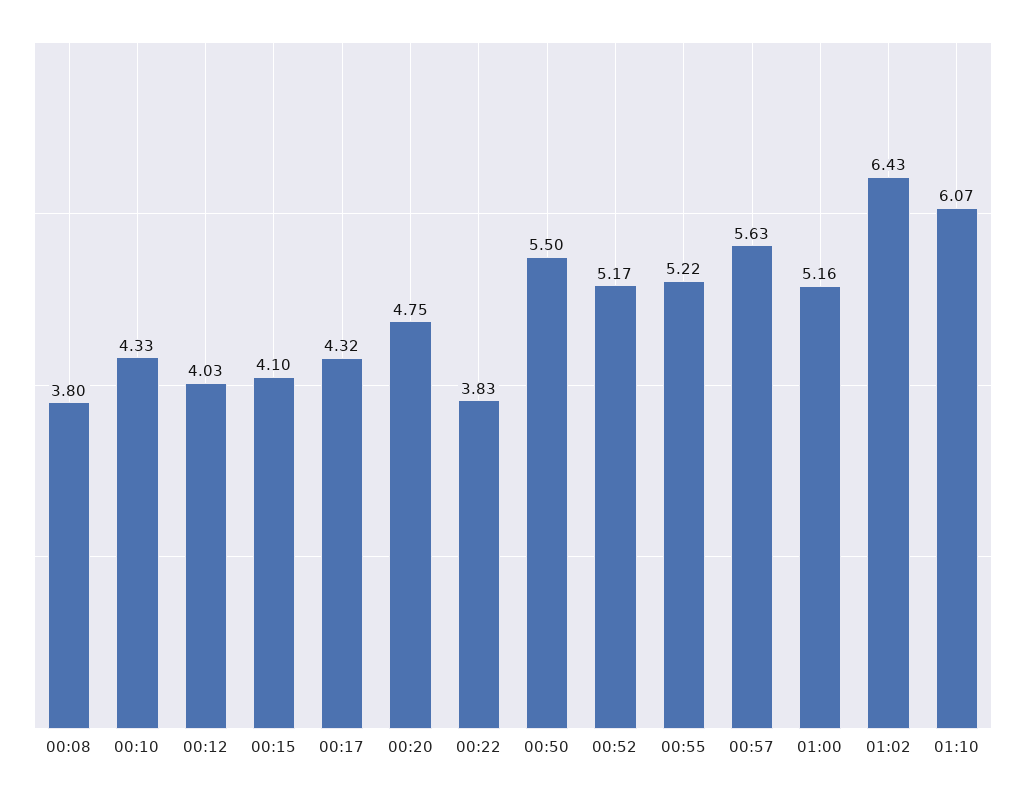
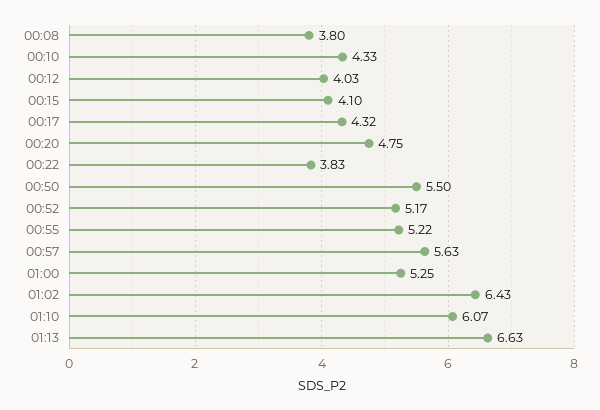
01:00: 5.16 -> 5.25
01:13: none -> 6.63

